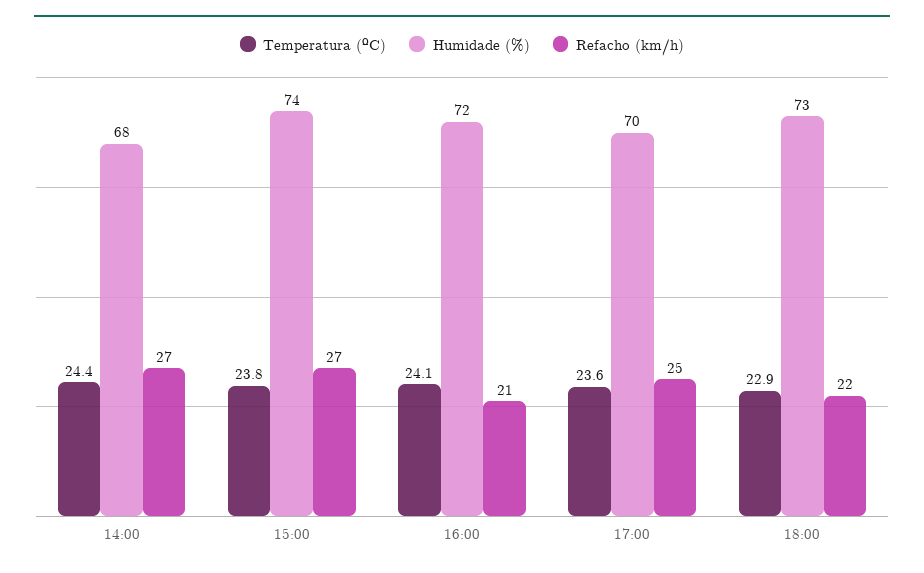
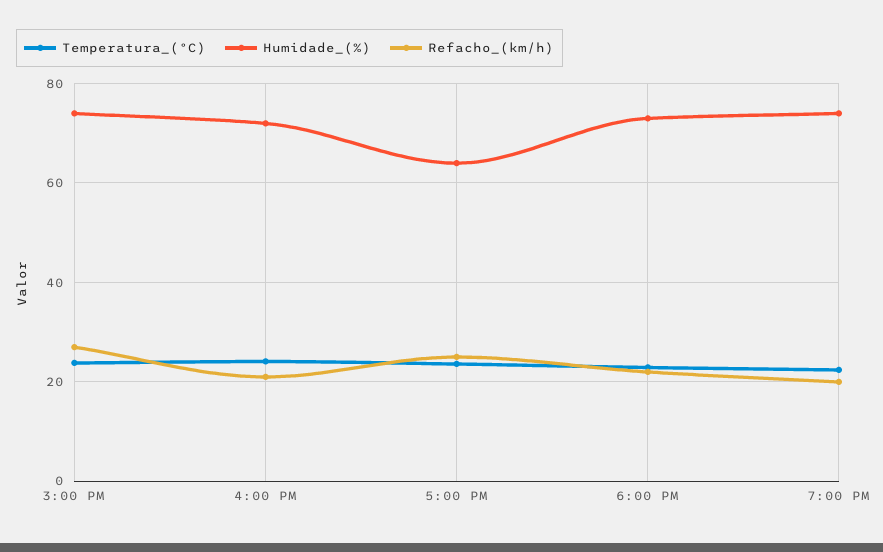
Temperatura (ºC), 14:00: 24.4 -> none
Humidade (%), 14:00: 68 -> none
Refacho (km/h), 14:00: 27 -> none
Humidade (%), 17:00: 70 -> 64
Temperatura (ºC), 7:00 PM: none -> 22
Humidade (%), 7:00 PM: none -> 74
Refacho (km/h), 7:00 PM: none -> 20

